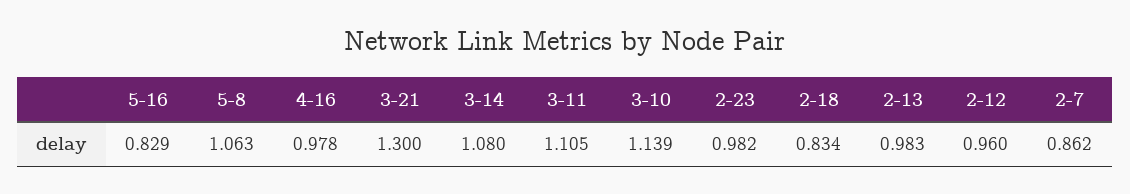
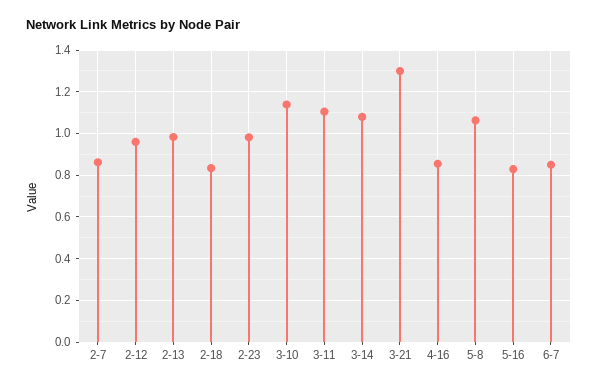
4-16: 0.978 -> 0.85
6-7: none -> 0.85

